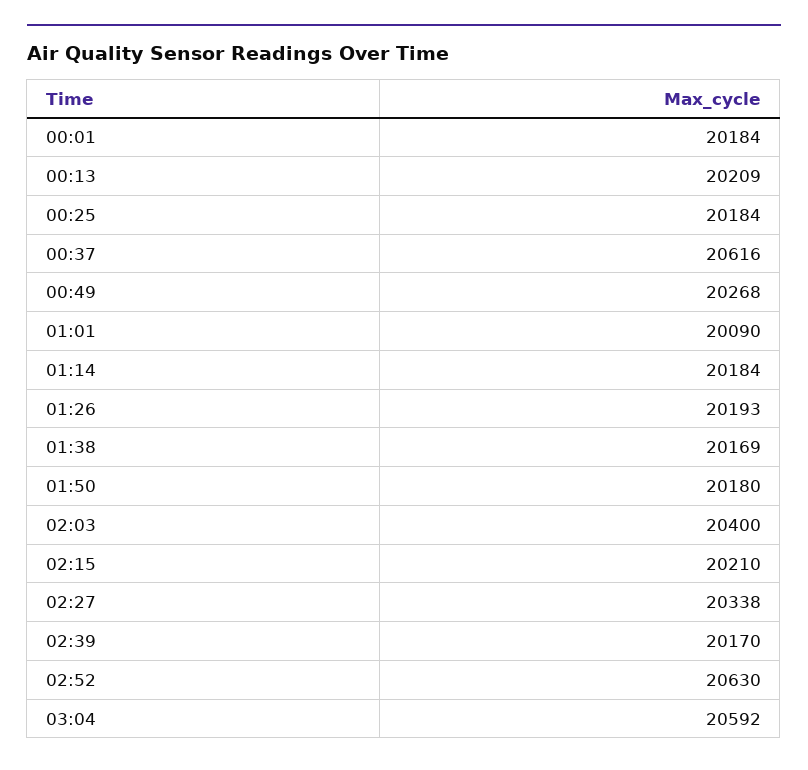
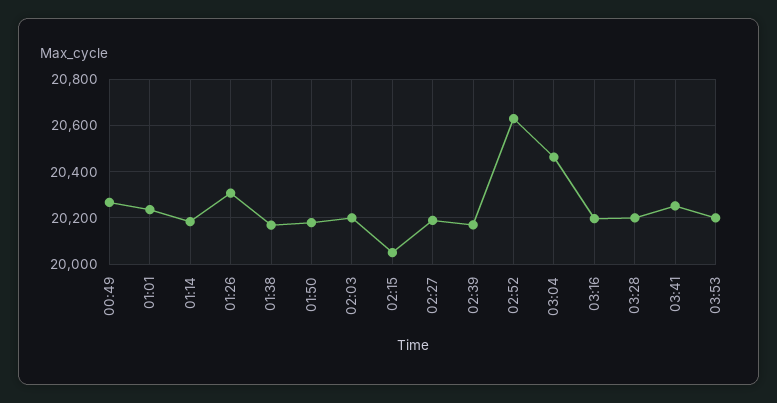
00:01: 20184 -> none
00:13: 20209 -> none
00:25: 20184 -> none
00:37: 20616 -> none
01:01: 20090 -> 20250
01:26: 20193 -> 20300
02:03: 20400 -> 20200
02:15: 20210 -> 20050
02:27: 20338 -> 20200
03:04: 20592 -> 20450
03:16: none -> 20200
03:28: none -> 20200
03:41: none -> 20250
03:53: none -> 20200

